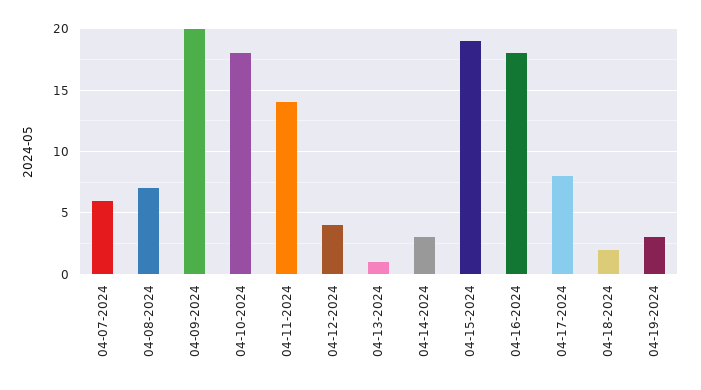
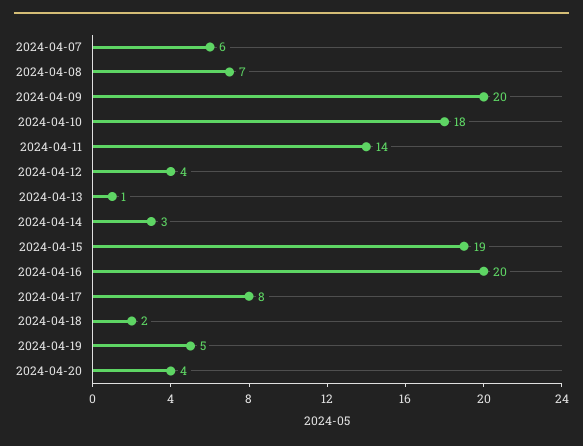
04-16-2024: 18 -> 20
04-19-2024: 3 -> 5
2024-04-20: none -> 4

